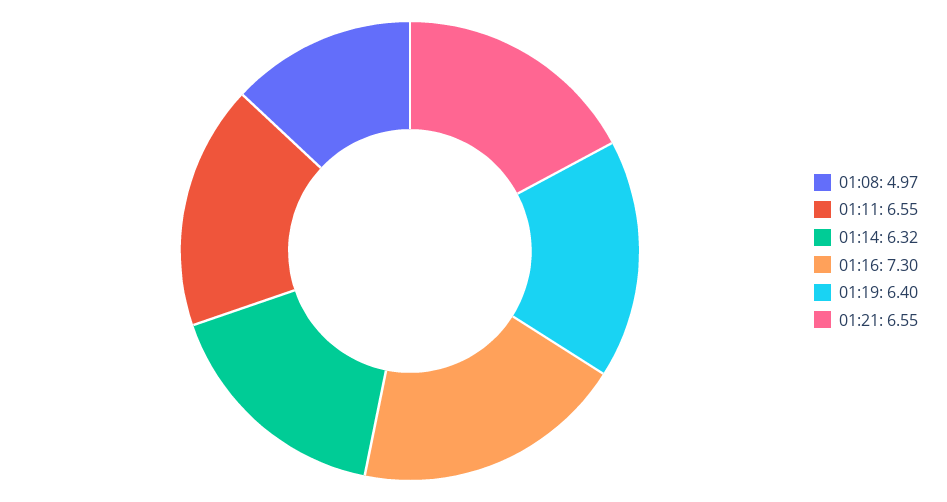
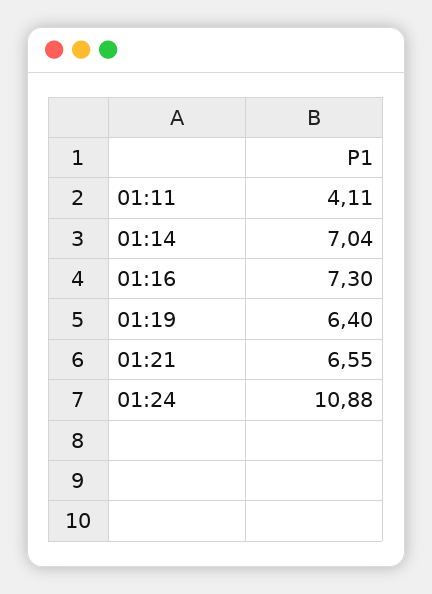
01:08: 4.97 -> none
01:11: 6.55 -> 4.11
01:14: 6.32 -> 7.04
01:24: none -> 10.88

